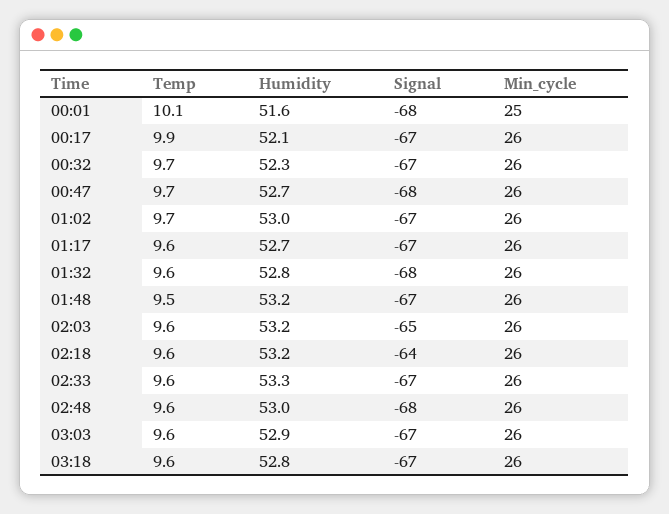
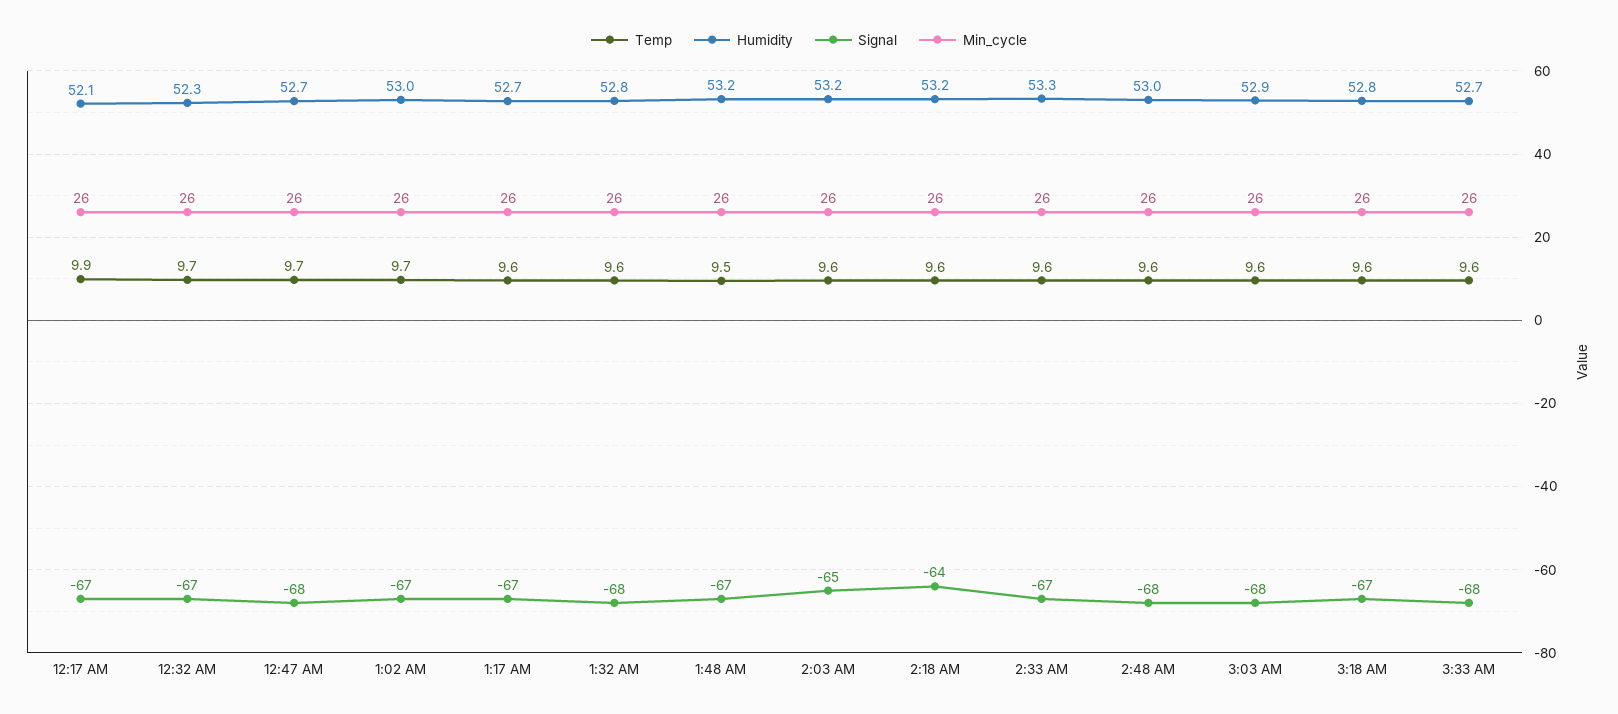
Temp, 00:01: 10.1 -> none
Humidity, 00:01: 51.6 -> none
Signal, 00:01: -68 -> none
Min_cycle, 00:01: 25 -> none
Signal, 03:03: -67 -> -68
Temp, 3:33 AM: none -> 9.6
Humidity, 3:33 AM: none -> 52.7
Signal, 3:33 AM: none -> -68
Min_cycle, 3:33 AM: none -> 26

